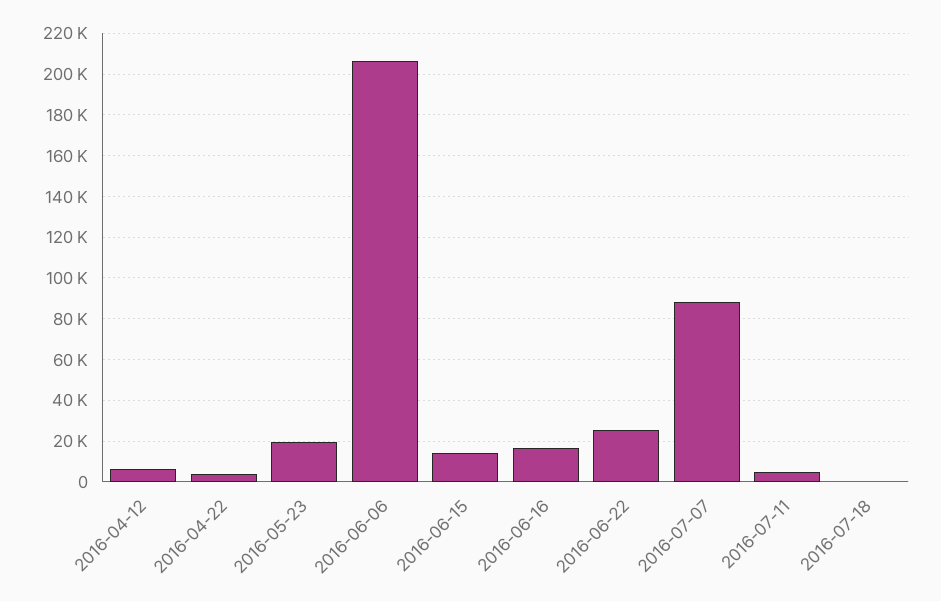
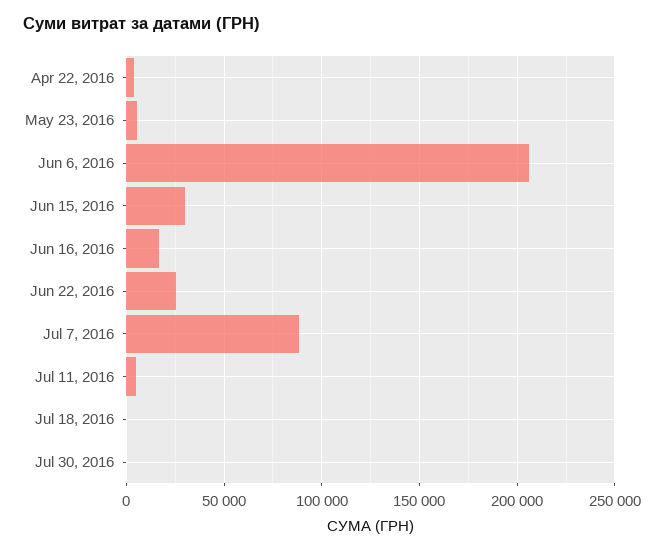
2016-04-12: 5000 -> none
2016-05-23: 20000 -> 5000
2016-06-15: 15000 -> 30000
Jul 30, 2016: none -> 0

